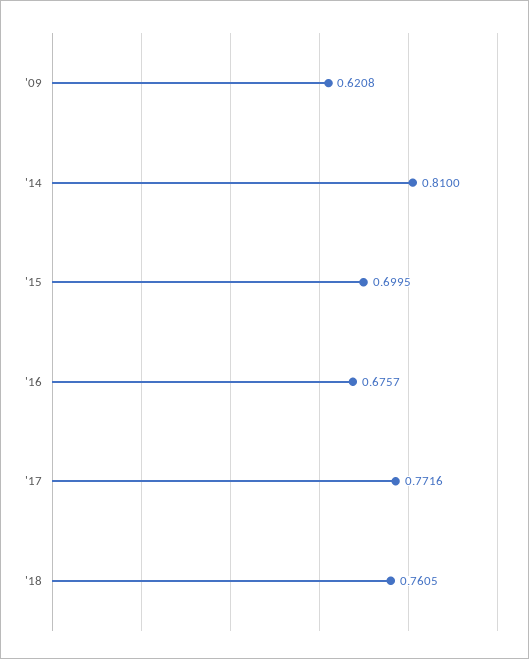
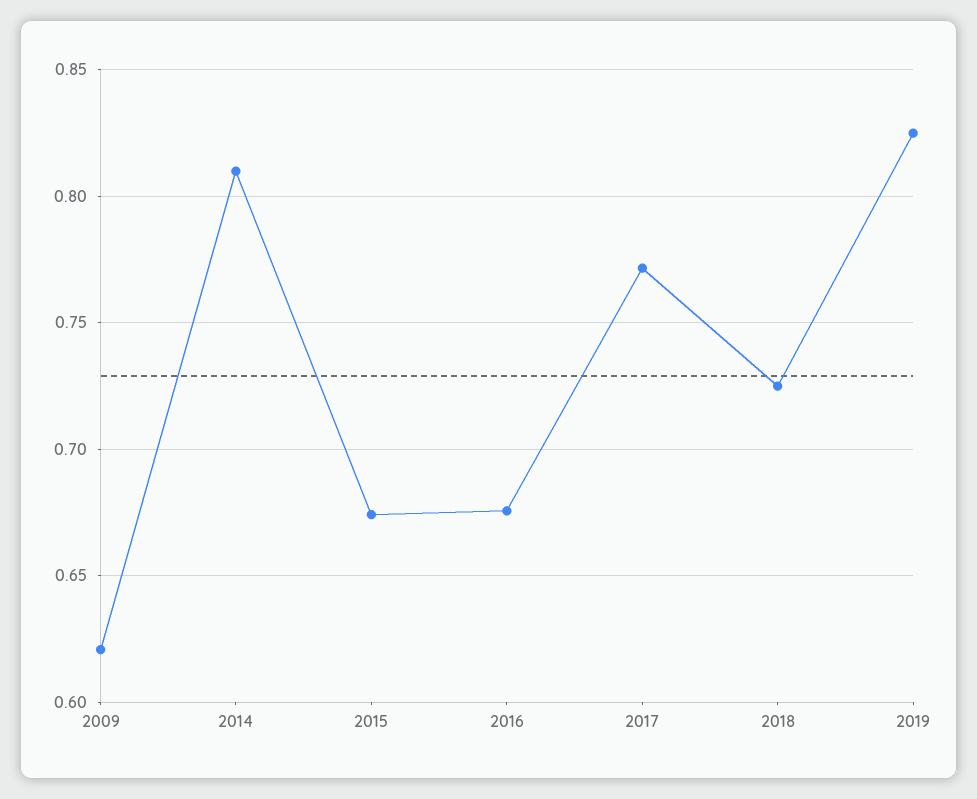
'15: 0.6995 -> 0.675
'18: 0.7605 -> 0.725
2019: none -> 0.825

